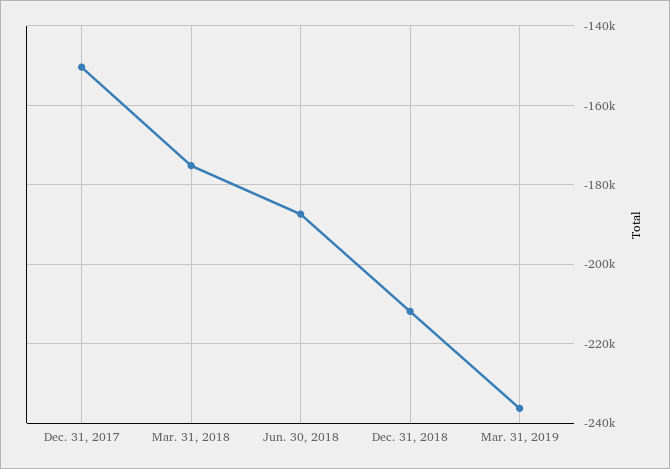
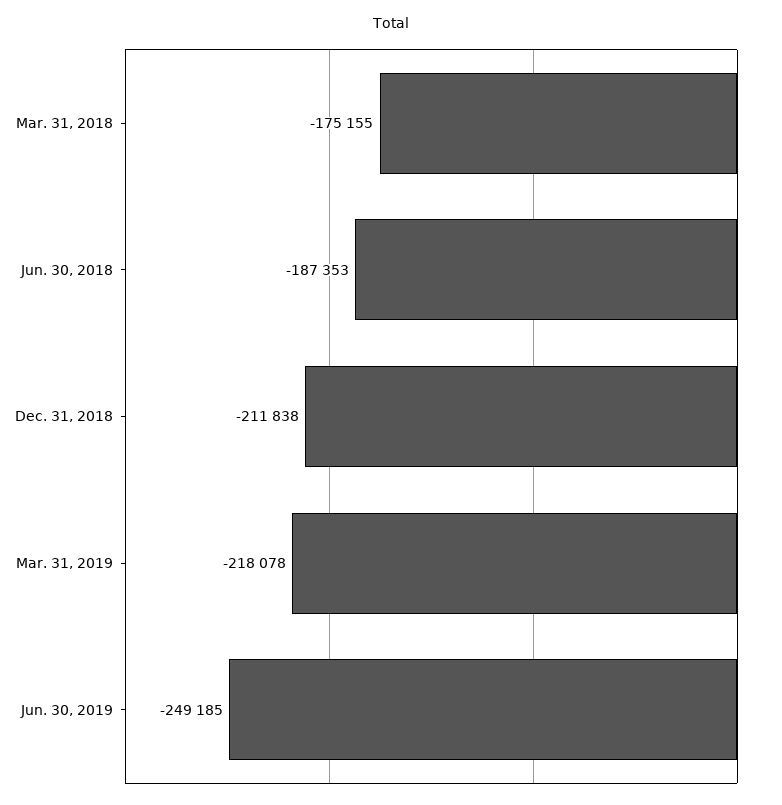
Dec. 31, 2017: -150000 -> none
Mar. 31, 2019: -236000 -> -218078
Jun. 30, 2019: none -> -249185

